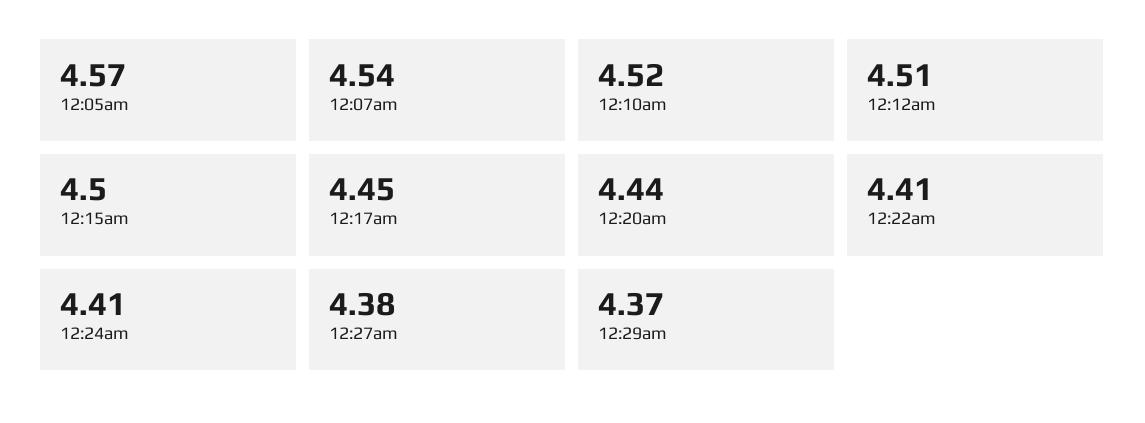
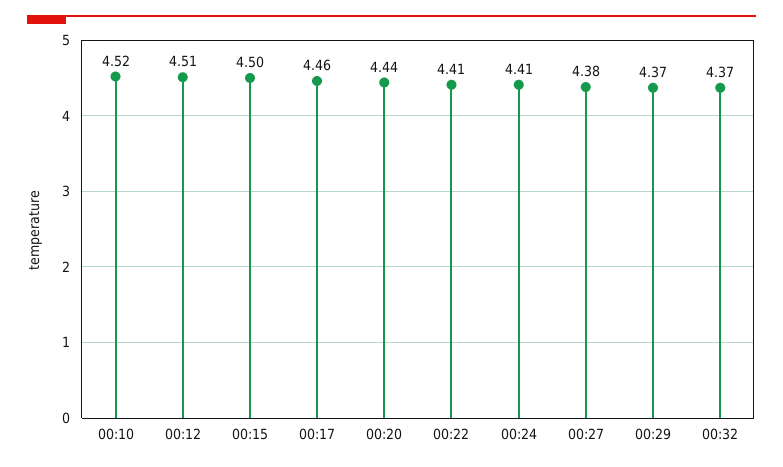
12:05am: 4.57 -> none
12:07am: 4.54 -> none
12:17am: 4.45 -> 4.46
00:32: none -> 4.37

